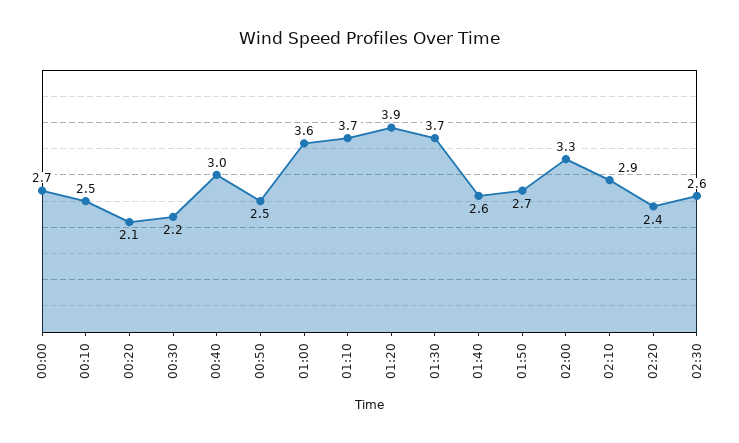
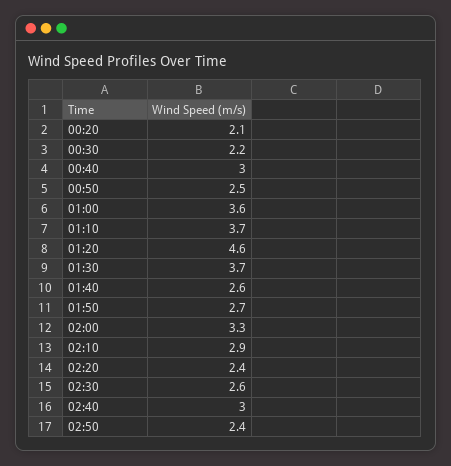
00:00: 2.7 -> none
00:10: 2.5 -> none
01:20: 3.9 -> 4.6
02:40: none -> 3
02:50: none -> 2.4

